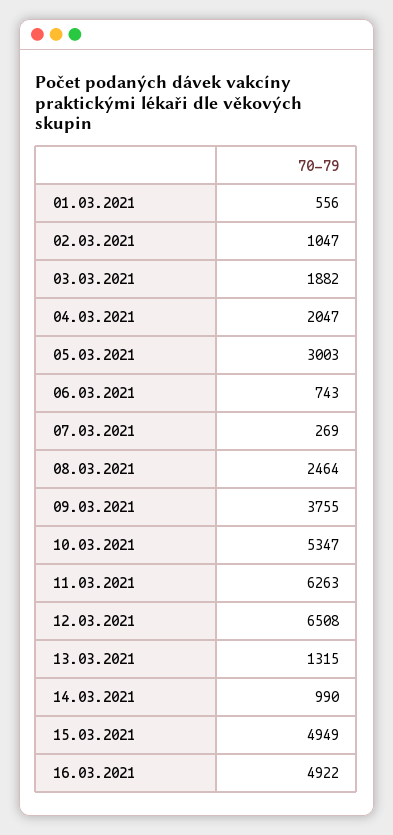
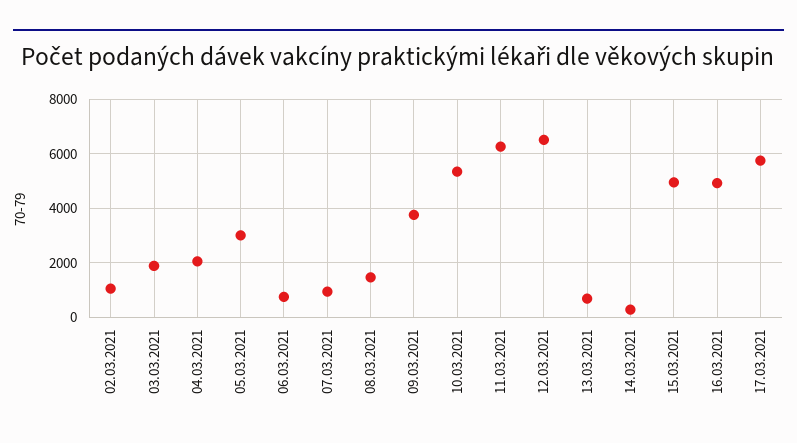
01.03.2021: 556 -> none
07.03.2021: 269 -> 1000
08.03.2021: 2464 -> 1500
13.03.2021: 1315 -> 750
14.03.2021: 990 -> 250
17.03.2021: none -> 5750

